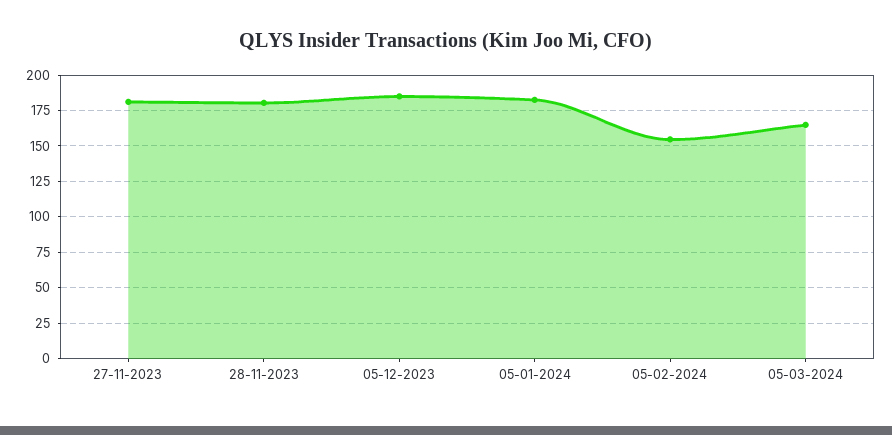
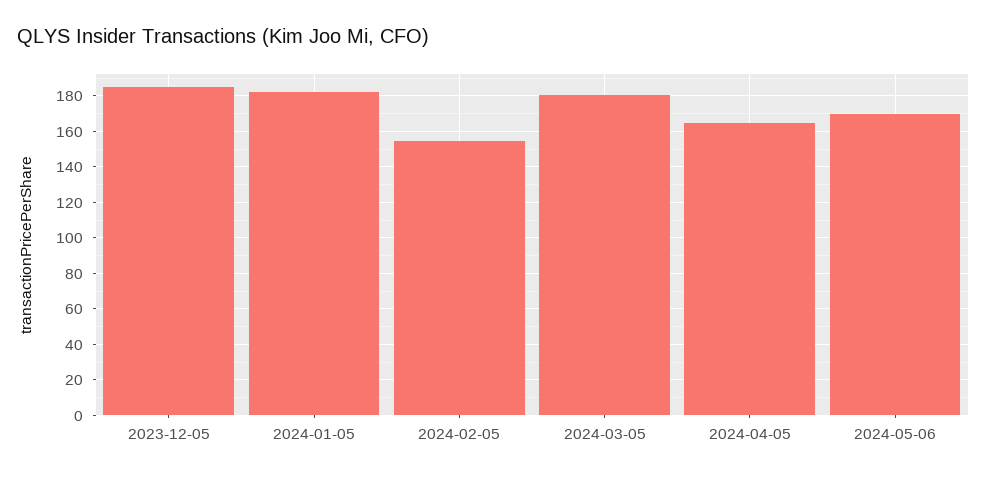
27-11-2023: 180 -> none
28-11-2023: 180 -> none
05-03-2024: 165 -> 180
2024-04-05: none -> 165
2024-05-06: none -> 170

